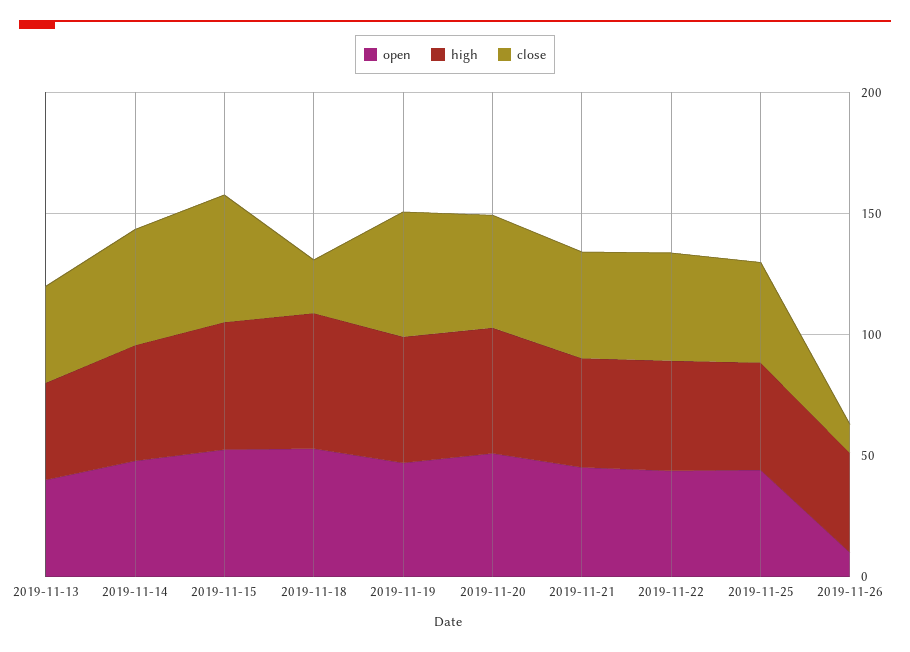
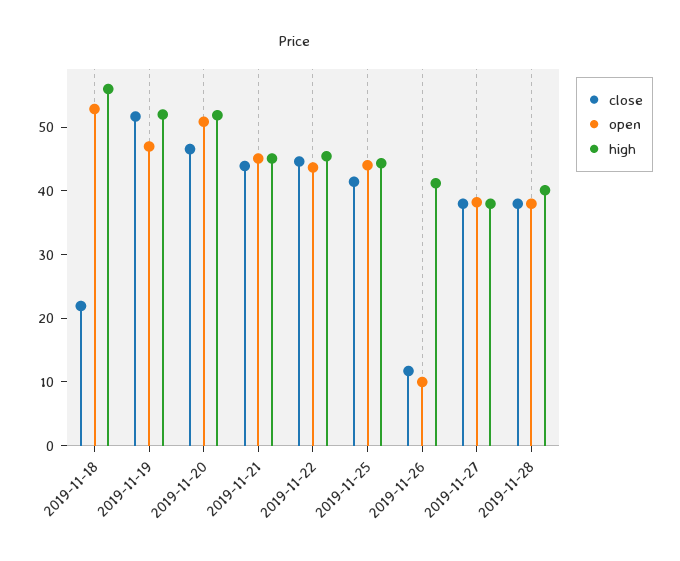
open, 2019-11-13: 40 -> none
high, 2019-11-13: 40 -> none
close, 2019-11-13: 40 -> none
open, 2019-11-14: 50 -> none
high, 2019-11-14: 50 -> none
close, 2019-11-14: 50 -> none
open, 2019-11-15: 50 -> none
high, 2019-11-15: 50 -> none
close, 2019-11-15: 50 -> none
close, 2019-11-27: none -> 38
open, 2019-11-27: none -> 38
high, 2019-11-27: none -> 38
close, 2019-11-28: none -> 38
open, 2019-11-28: none -> 38
high, 2019-11-28: none -> 40

